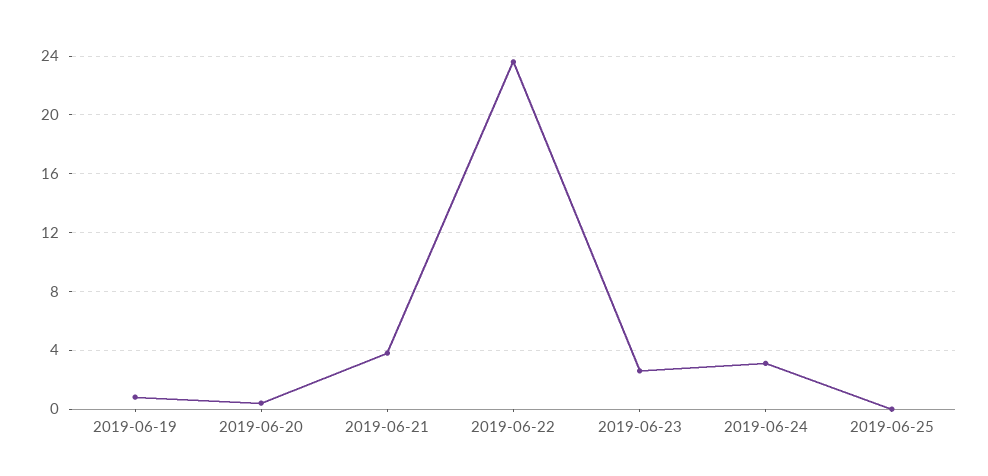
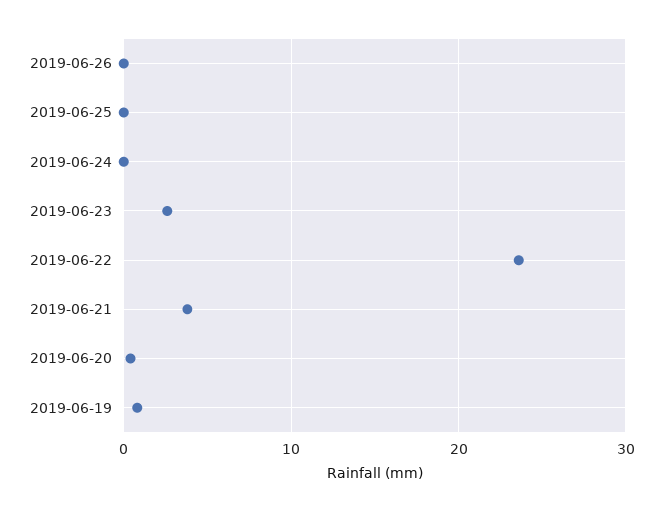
2019-06-24: 3 -> 0
2019-06-26: none -> 0

